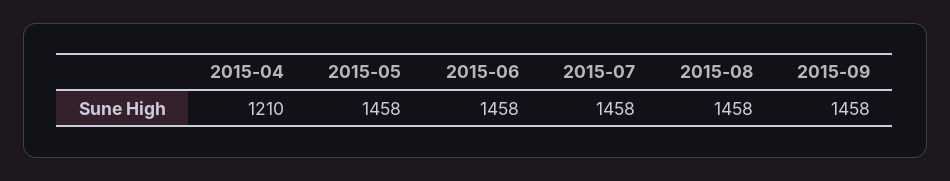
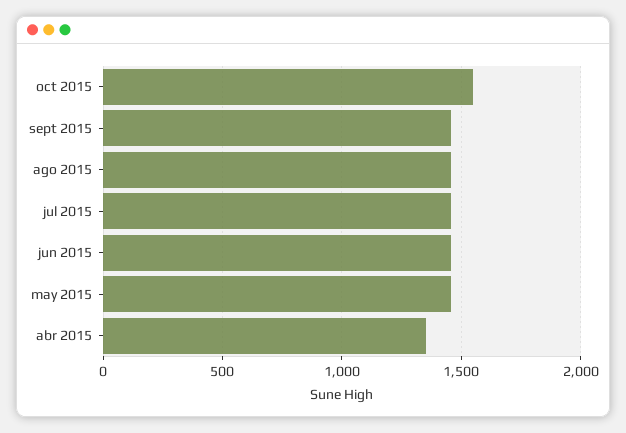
2015-04: 1210 -> 1350
oct 2015: none -> 1550

